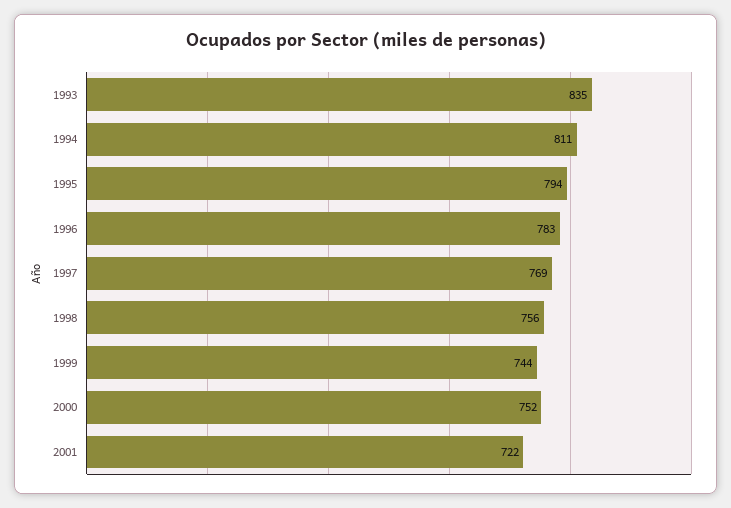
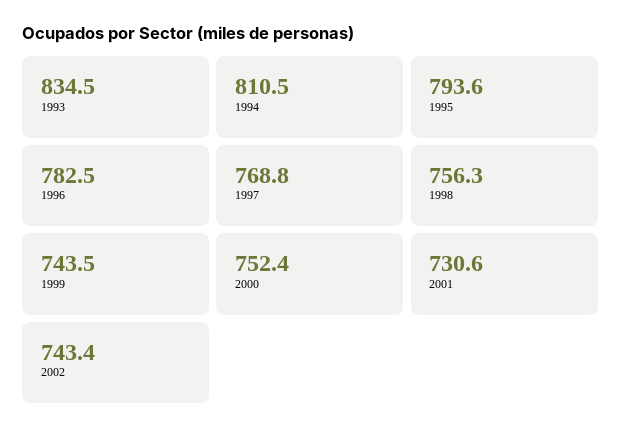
2001: 722 -> 730.6
2002: none -> 743.4

